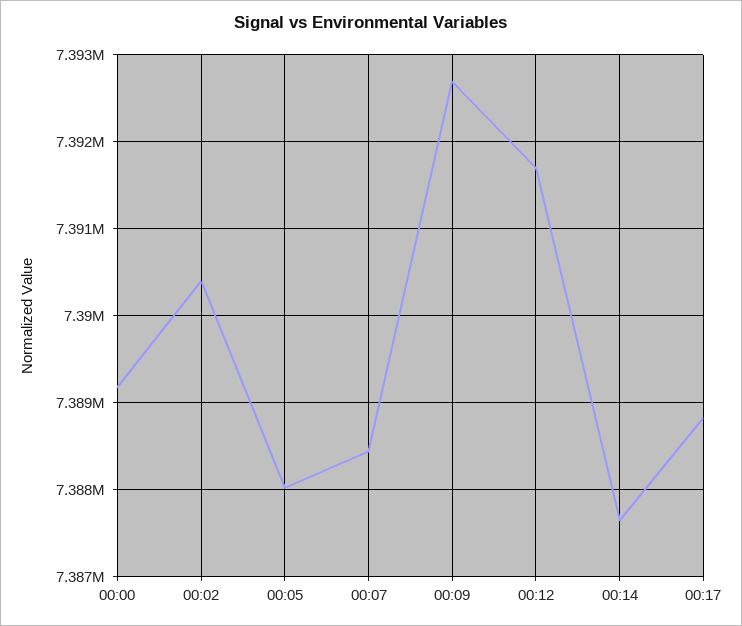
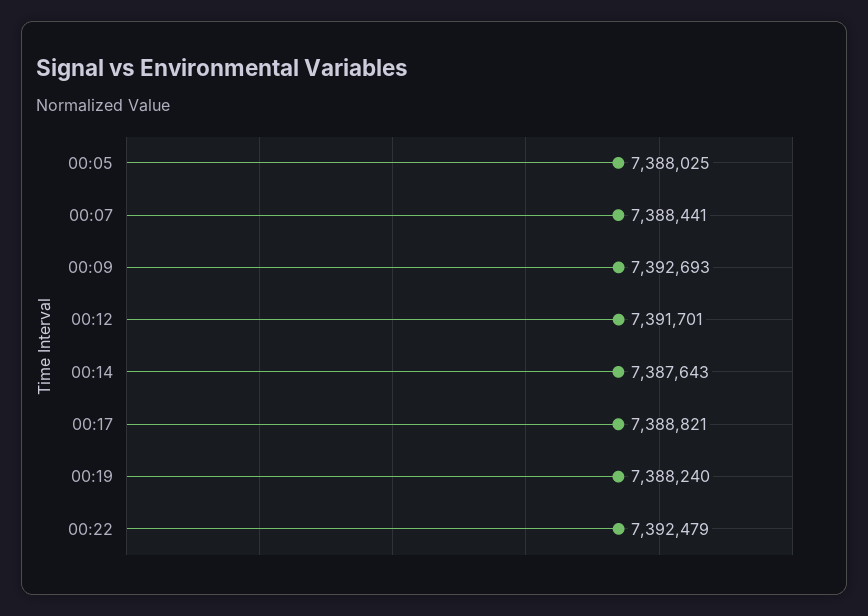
00:00: 7389200 -> none
00:02: 7390400 -> none
00:19: none -> 7388240
00:22: none -> 7392479

